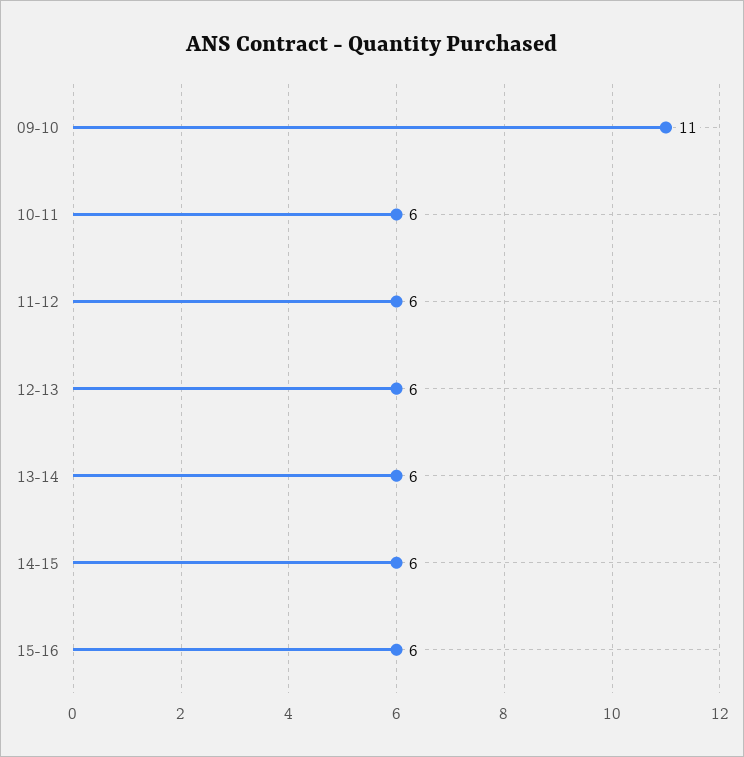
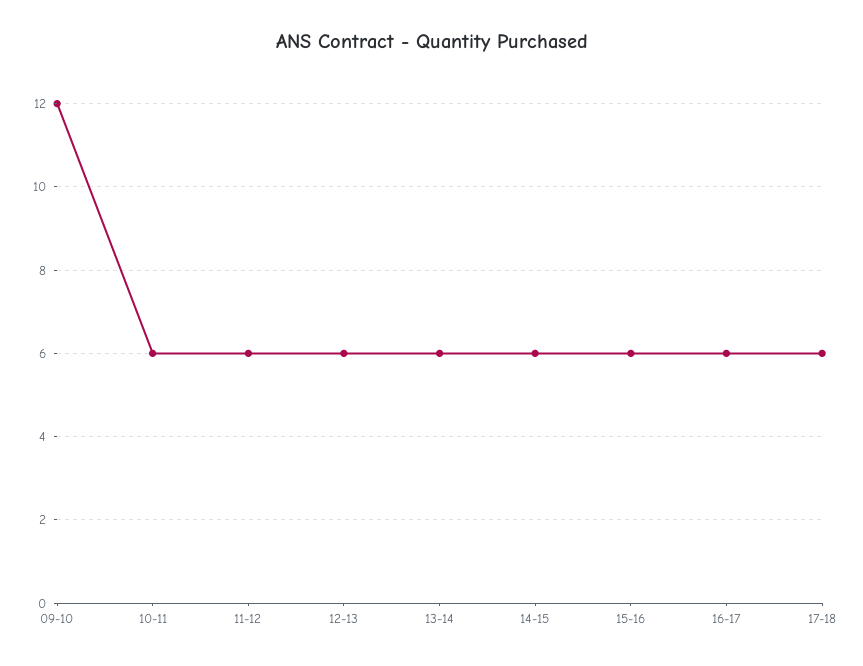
09-10: 11 -> 12
16-17: none -> 6
17-18: none -> 6

